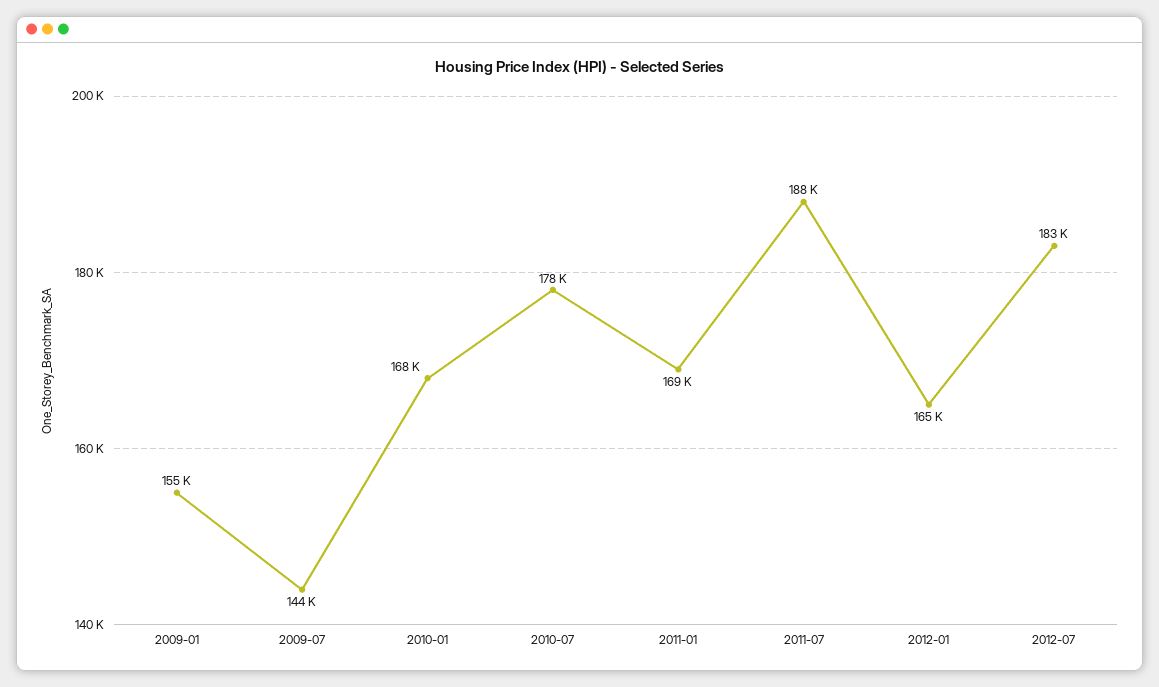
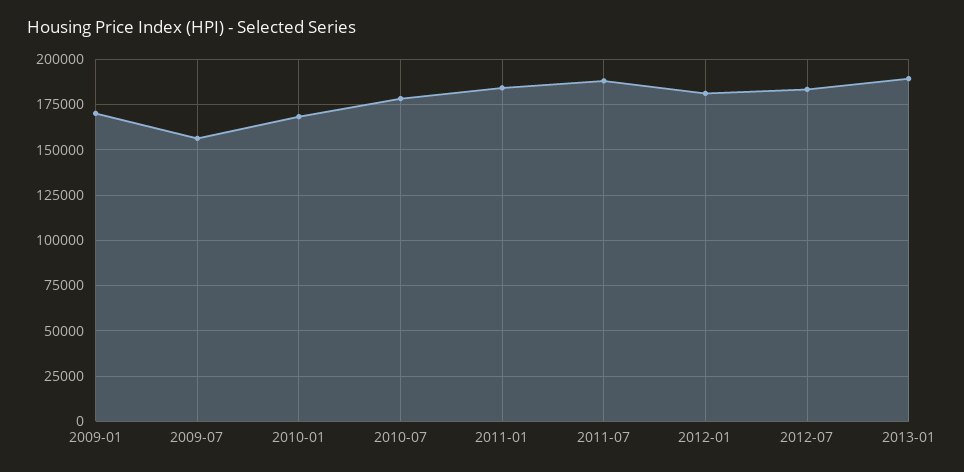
2009-01: 155000 -> 170000
2009-07: 144000 -> 155000
2011-01: 169000 -> 185000
2012-01: 165000 -> 180000
2013-01: none -> 190000

